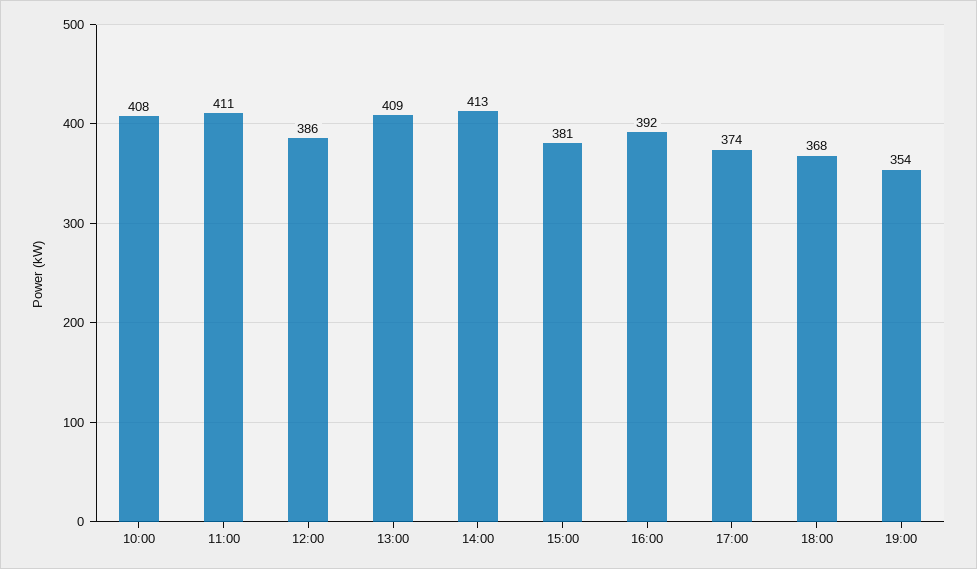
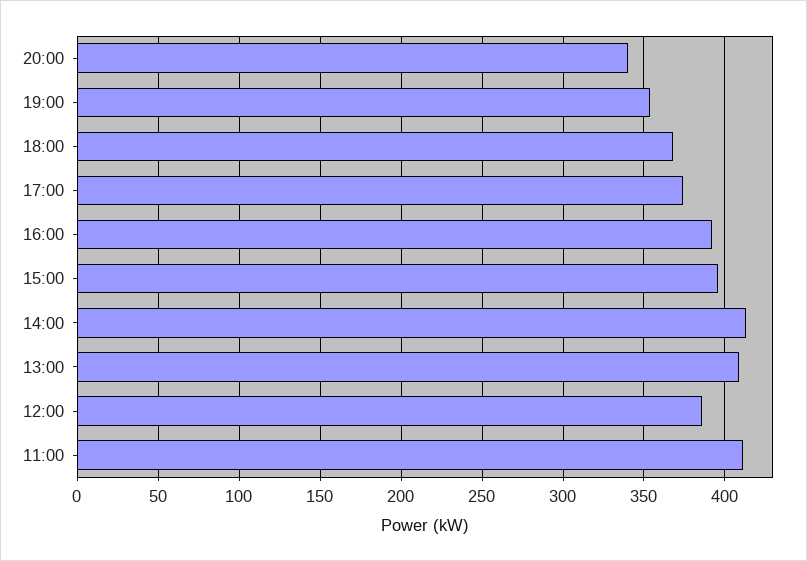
10:00: 408 -> none
15:00: 381 -> 395
20:00: none -> 340

